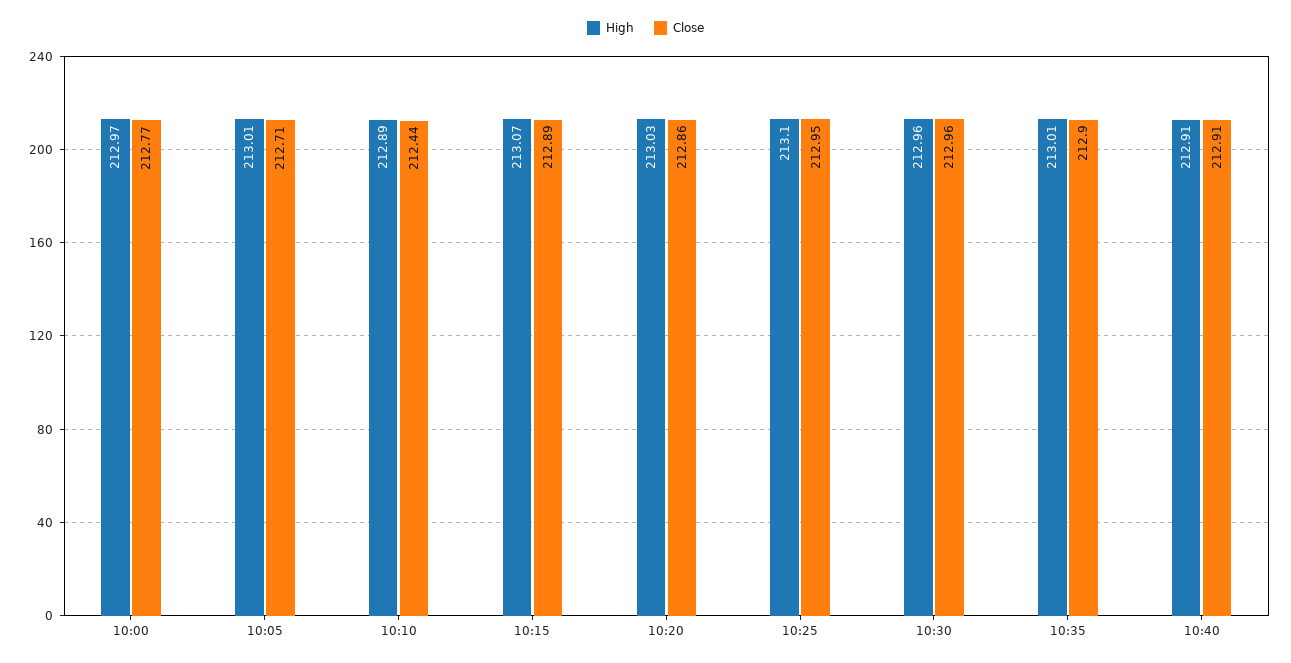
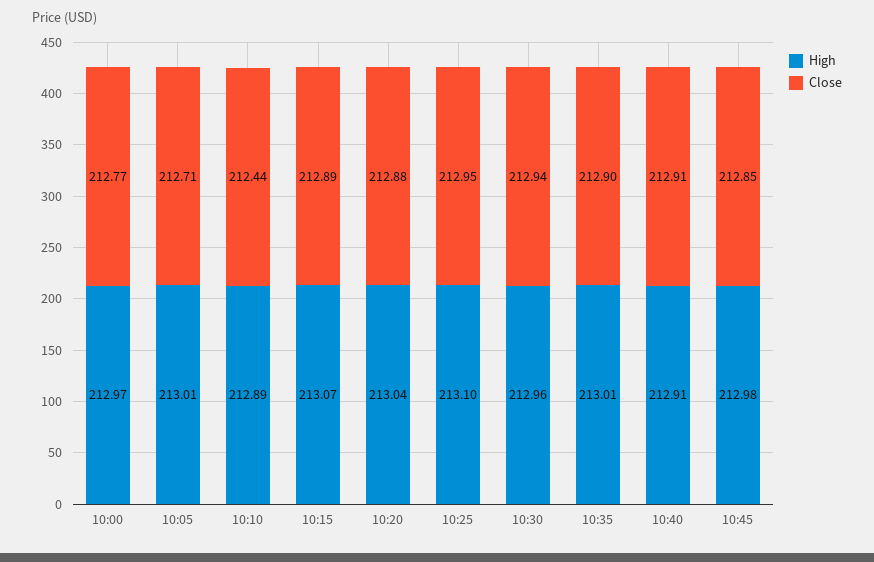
High, 10:20: 213.03 -> 213.04
Close, 10:20: 212.86 -> 212.88
Close, 10:30: 212.96 -> 212.94
High, 10:45: none -> 212.98
Close, 10:45: none -> 212.85

